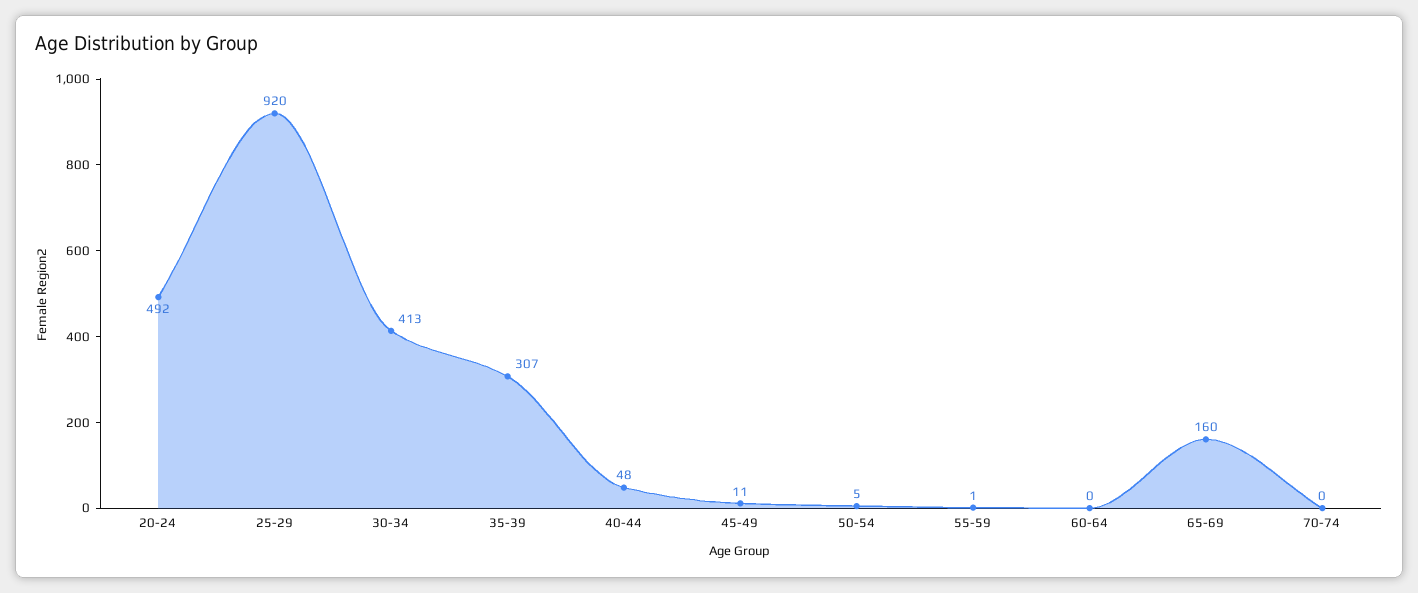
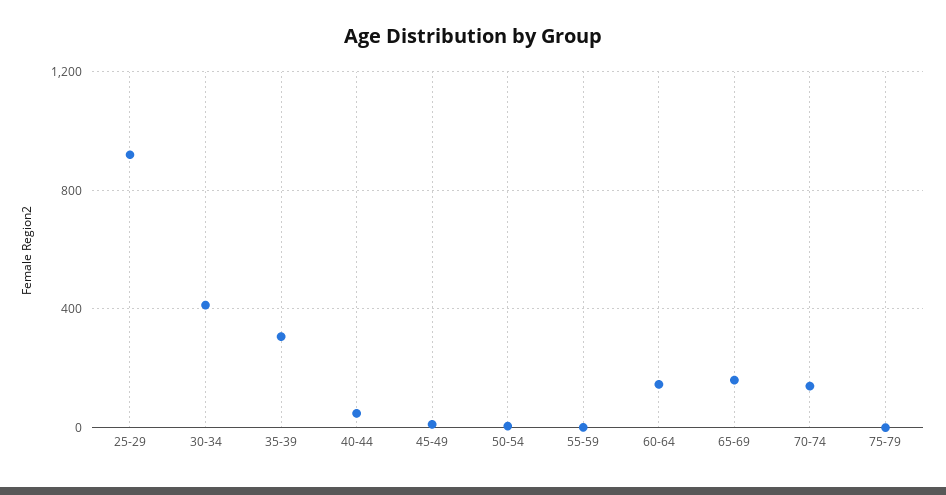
20-24: 492 -> none
60-64: 0 -> 150
70-74: 0 -> 150
75-79: none -> 0

